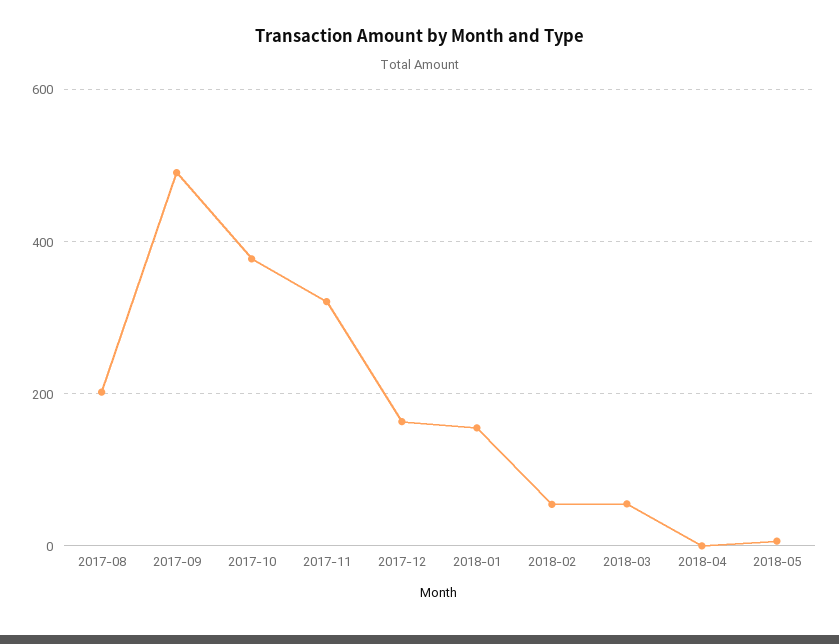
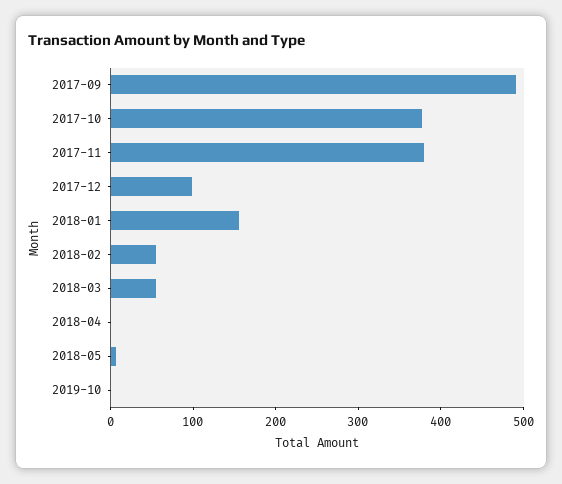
2017-08: 200 -> none
2017-11: 320 -> 380
2017-12: 160 -> 100
2019-10: none -> 0

